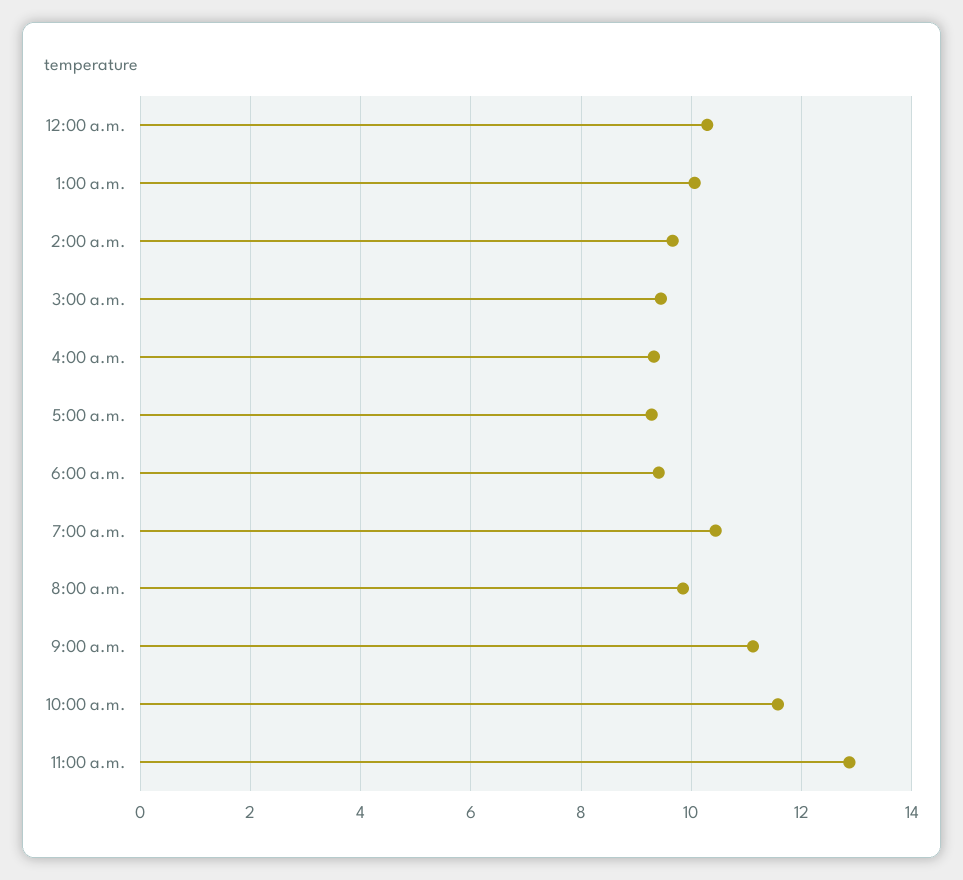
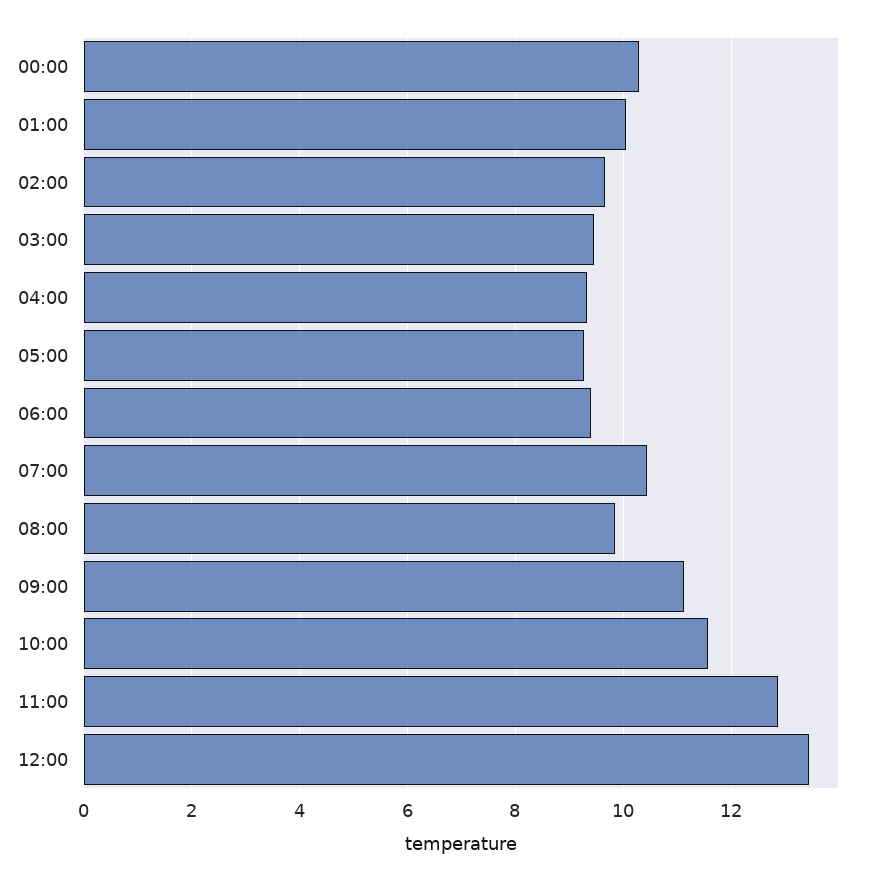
12:00: none -> 13.4

